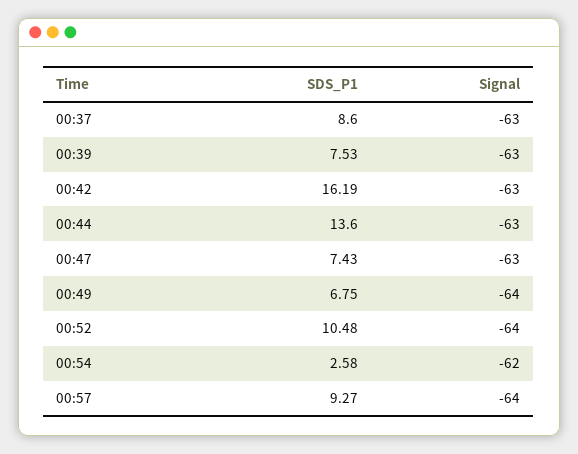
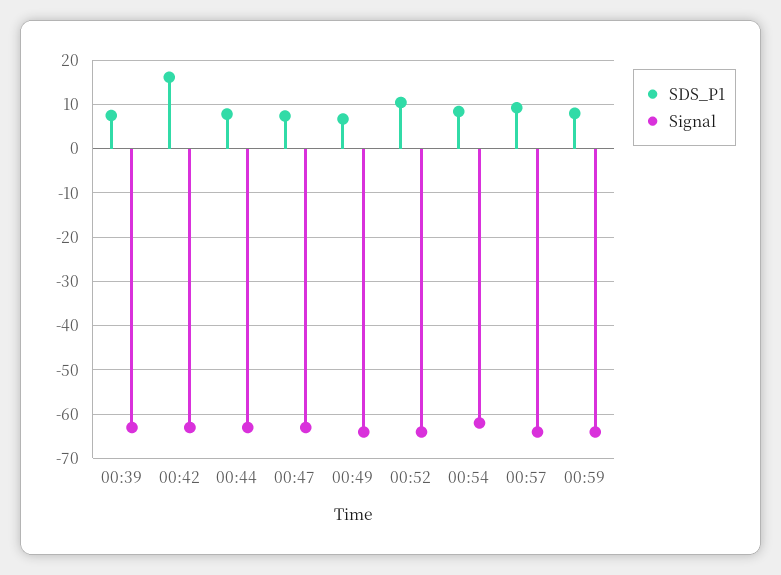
SDS_P1, 00:37: 8.6 -> none
Signal, 00:37: -63 -> none
SDS_P1, 00:44: 13.6 -> 8
SDS_P1, 00:54: 2.58 -> 8
SDS_P1, 00:59: none -> 8
Signal, 00:59: none -> -64

